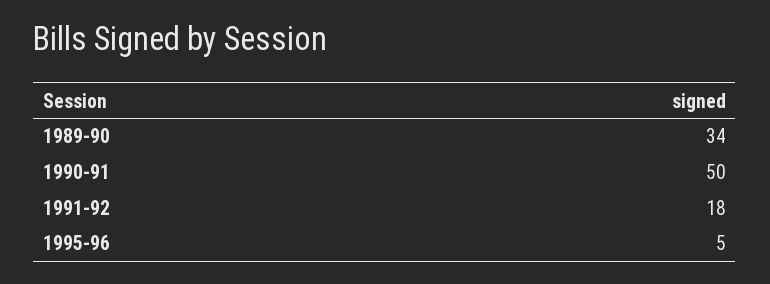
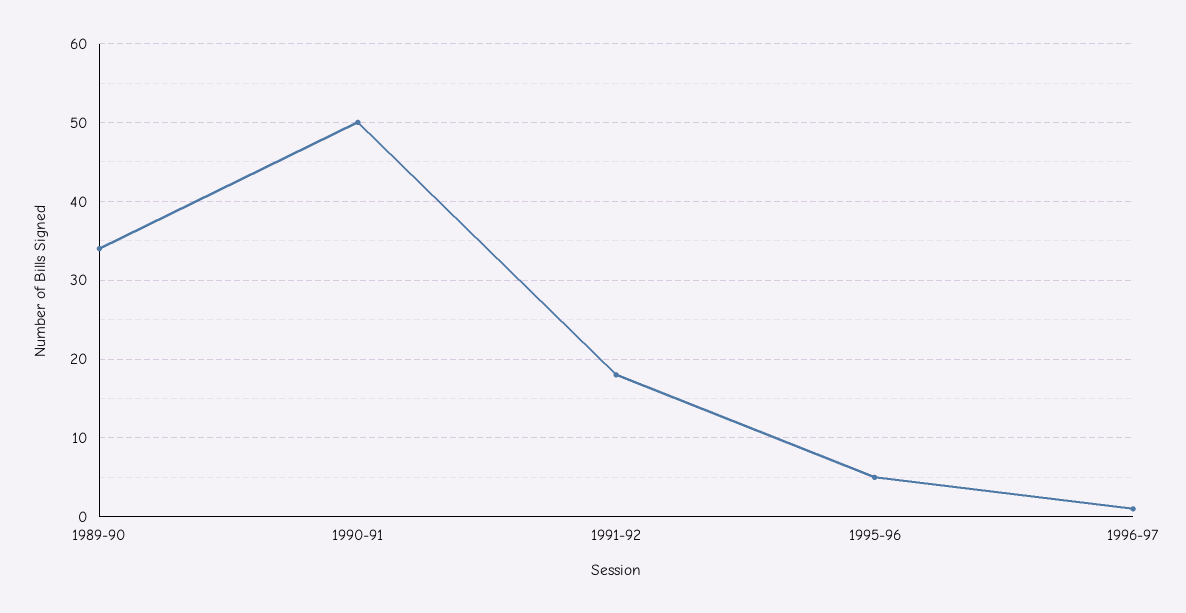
1996-97: none -> 1

